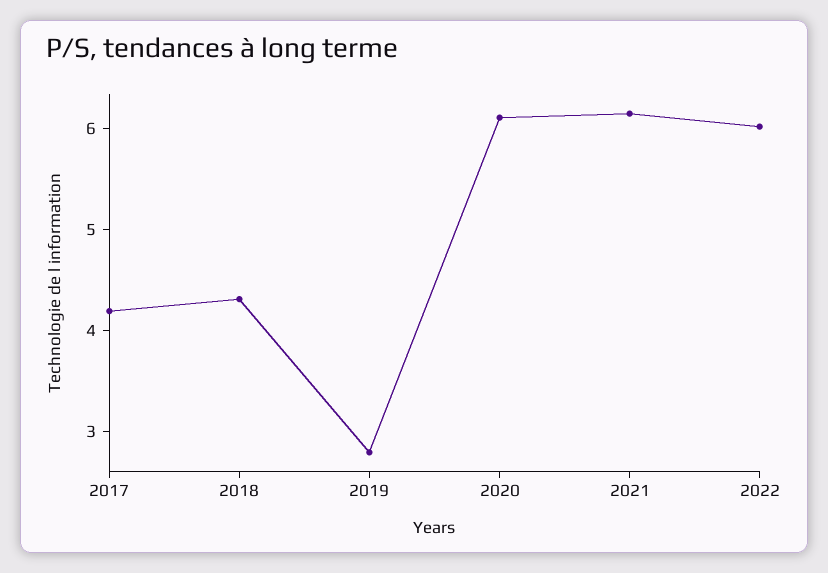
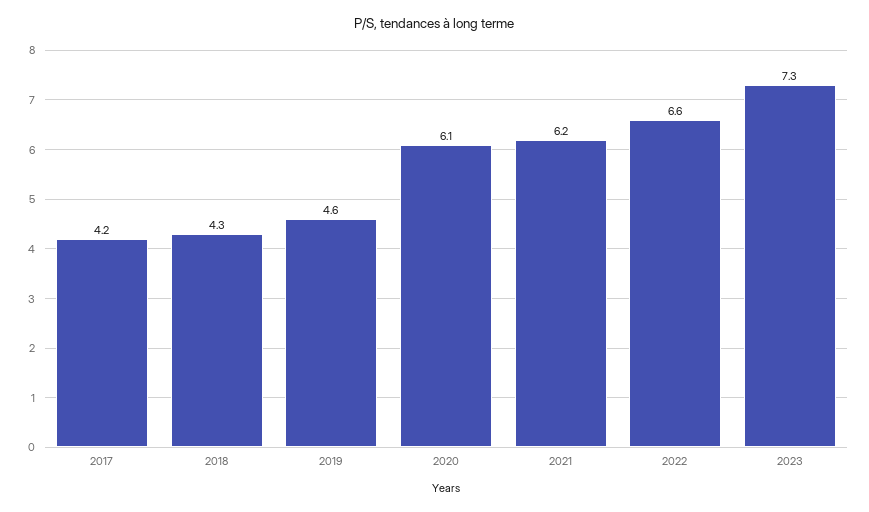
2019: 2.8 -> 4.6
2022: 6 -> 6.6
2023: none -> 7.3

